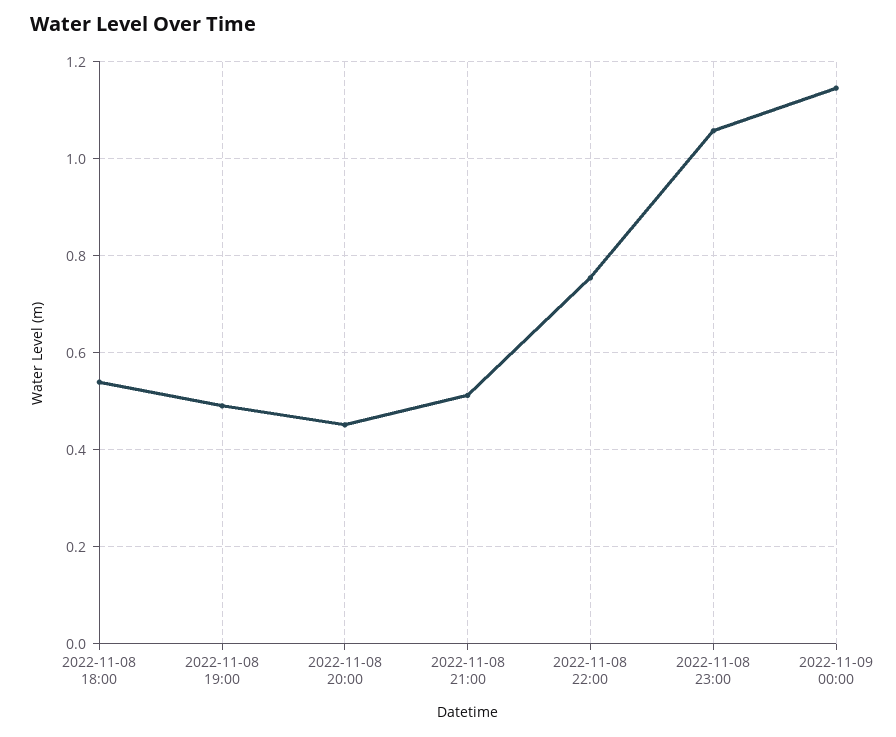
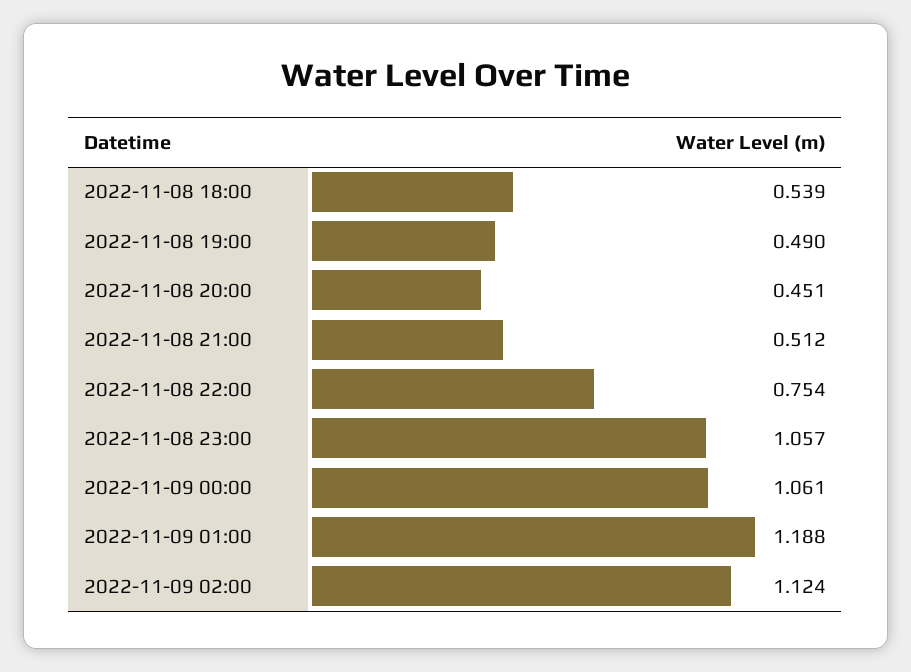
2022-11-09 00:00: 1.14 -> 1.061
2022-11-09 01:00: none -> 1.188
2022-11-09 02:00: none -> 1.124

